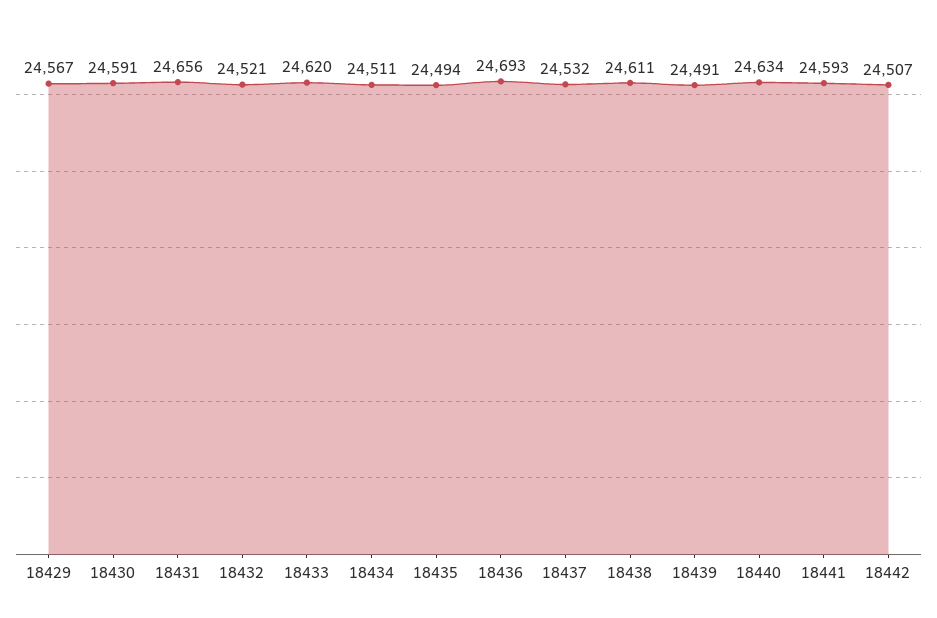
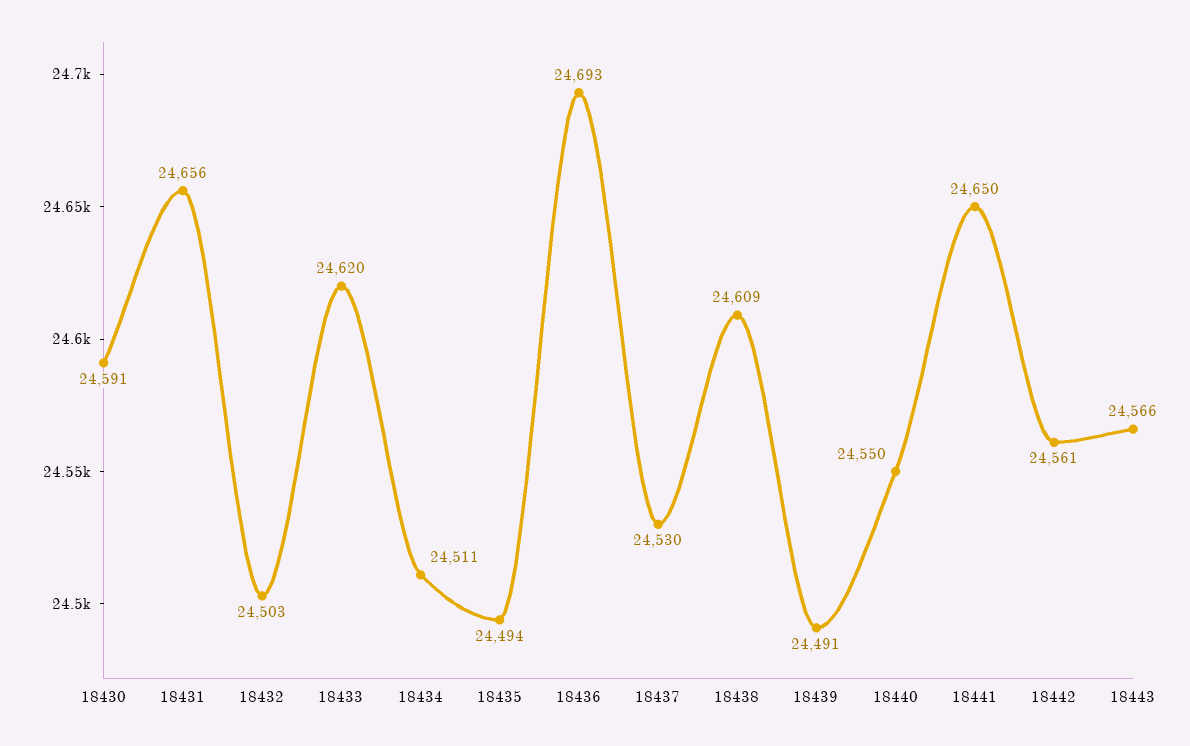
18429: 24567 -> none
18432: 24521 -> 24503
18437: 24532 -> 24530
18438: 24611 -> 24609
18440: 24634 -> 24550
18441: 24593 -> 24650
18442: 24507 -> 24561
18443: none -> 24566

